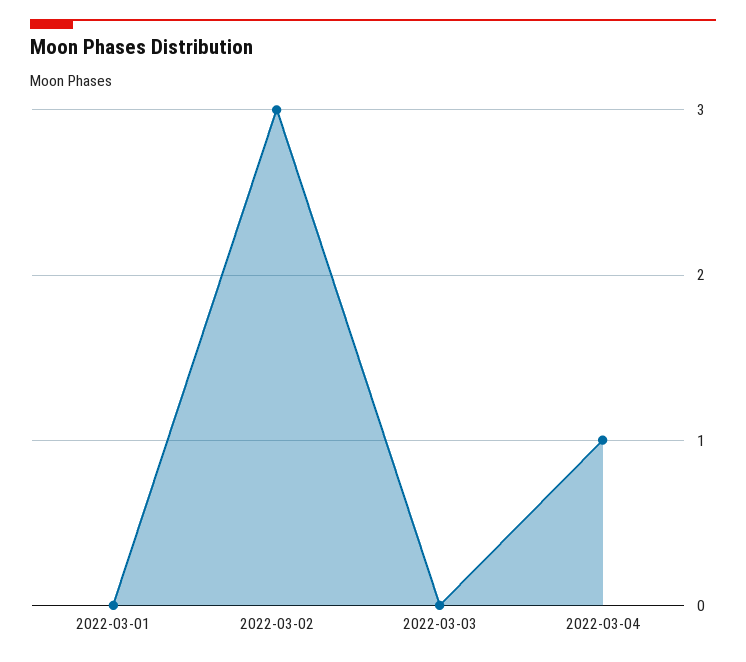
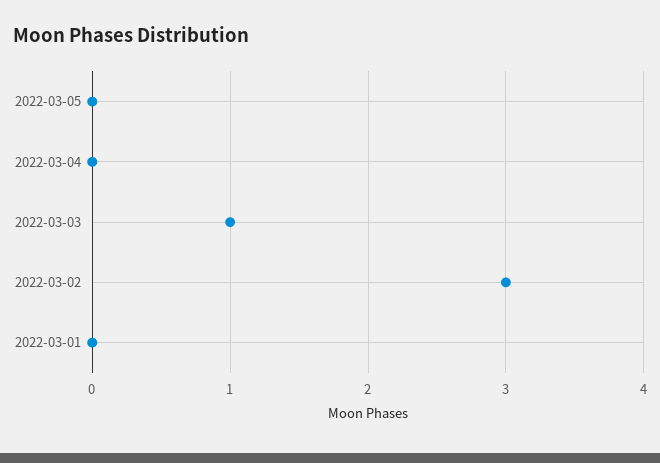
2022-03-03: 0 -> 1
2022-03-04: 1 -> 0
2022-03-05: none -> 0

